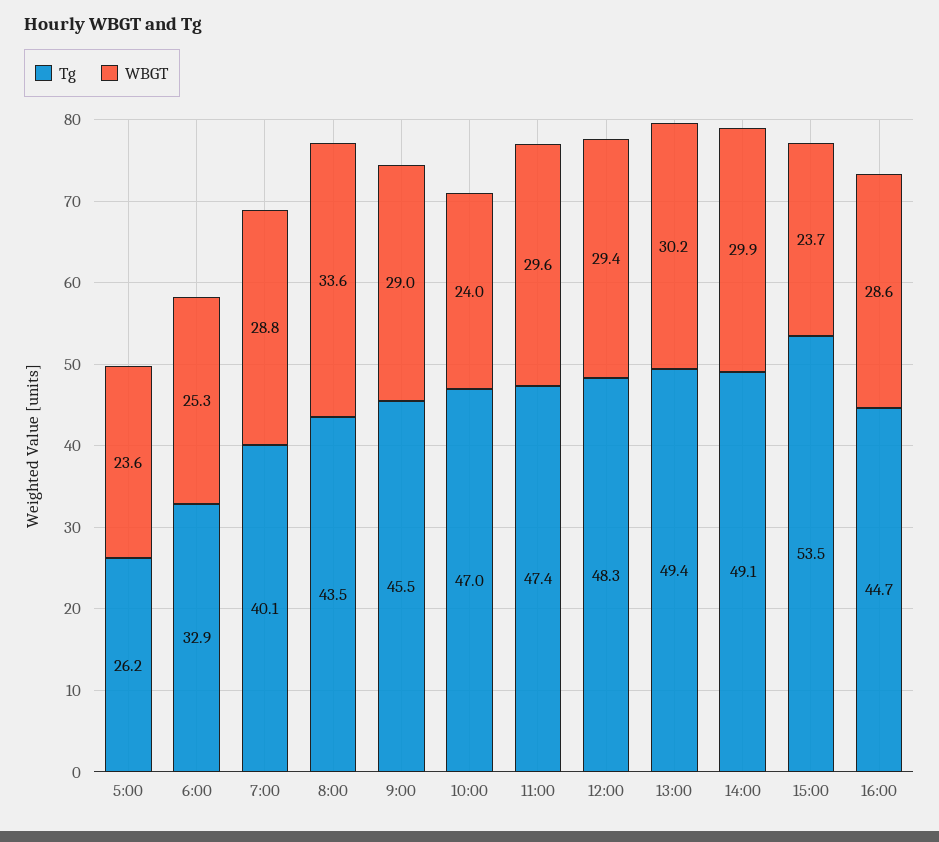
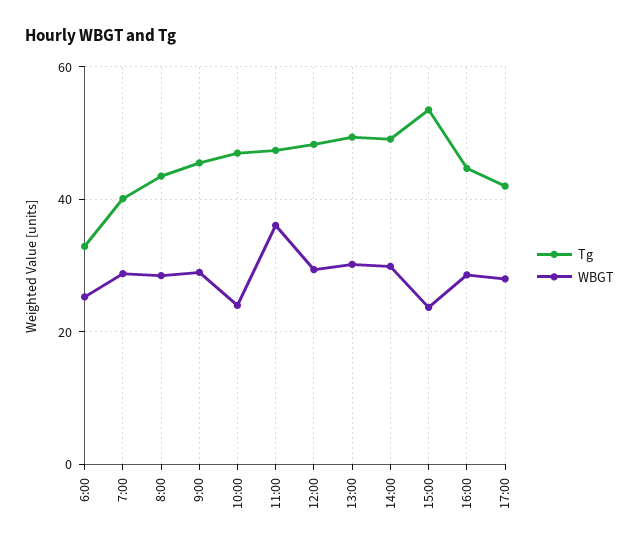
Tg, 5:00: 26.2 -> none
WBGT, 5:00: 23.6 -> none
WBGT, 8:00: 33.6 -> 28
WBGT, 11:00: 29.6 -> 36
Tg, 17:00: none -> 42
WBGT, 17:00: none -> 28

